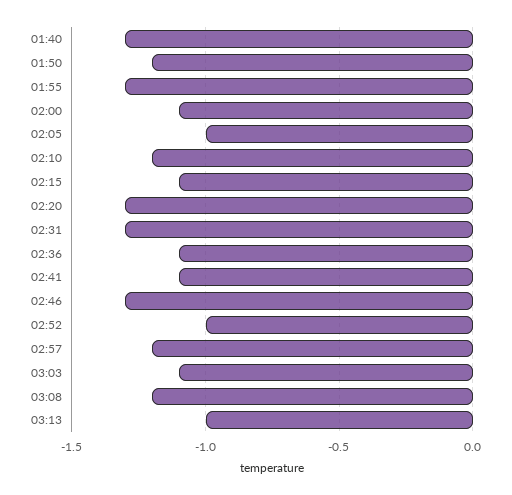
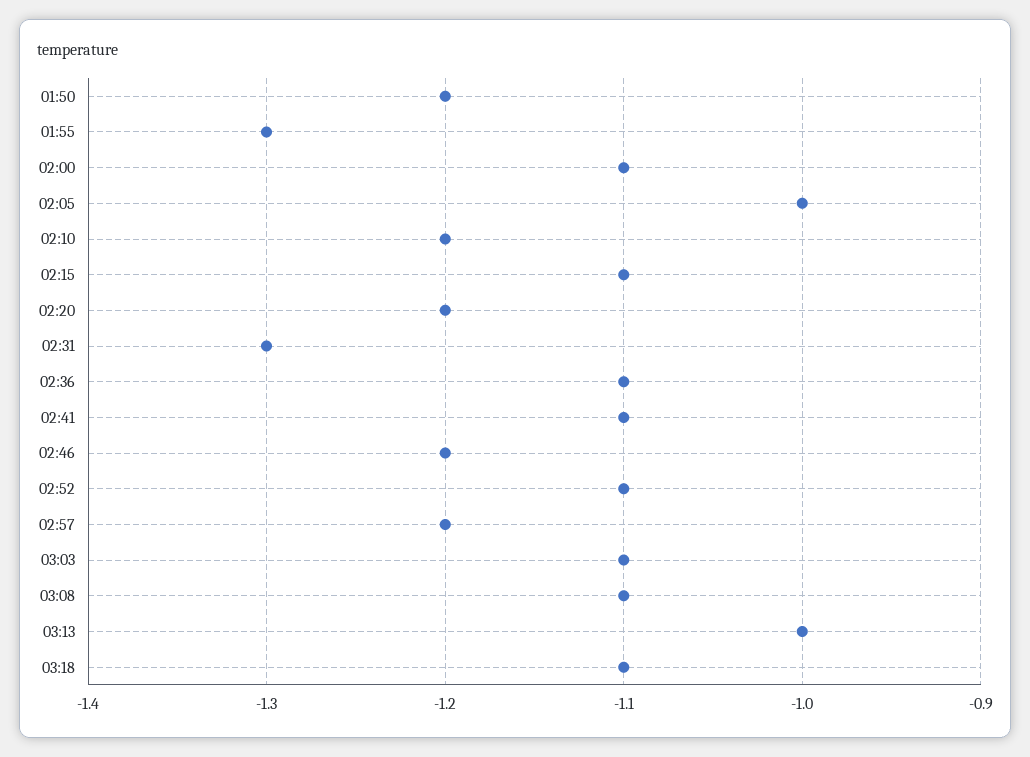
01:40: -1.3 -> none
02:20: -1.3 -> -1.2
02:46: -1.3 -> -1.2
02:52: -1 -> -1.1
03:08: -1.2 -> -1.1
03:18: none -> -1.1

